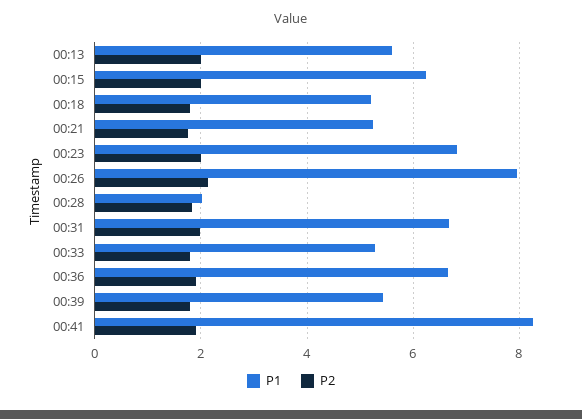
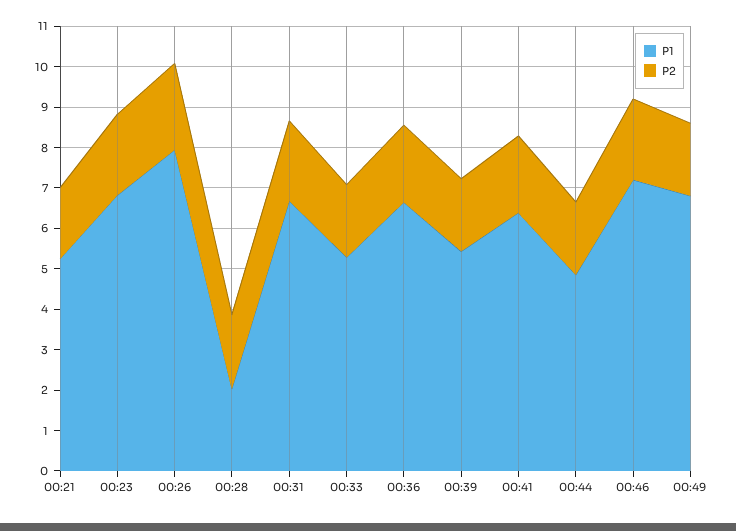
P1, 00:13: 5.6 -> none
P2, 00:13: 2 -> none
P1, 00:15: 6.2 -> none
P2, 00:15: 2 -> none
P1, 00:18: 5.2 -> none
P2, 00:18: 1.8 -> none
P1, 00:41: 8.2 -> 6.4
P1, 00:44: none -> 4.8
P2, 00:44: none -> 1.8
P1, 00:46: none -> 7.2
P2, 00:46: none -> 2
P1, 00:49: none -> 6.8
P2, 00:49: none -> 1.8

